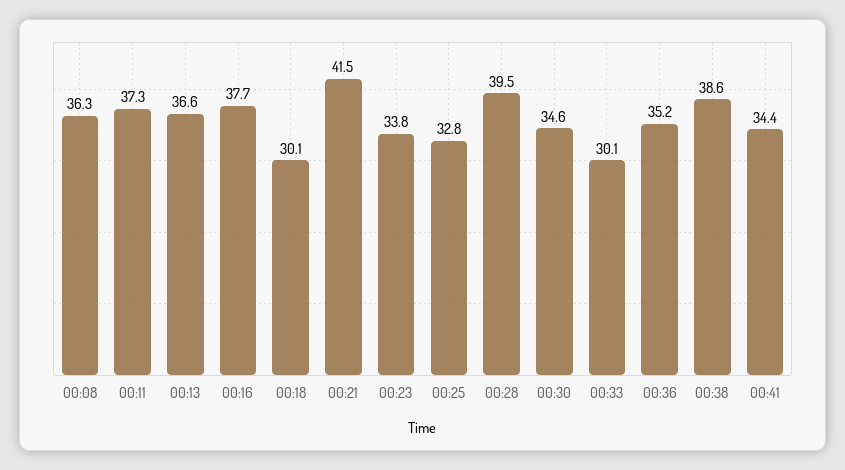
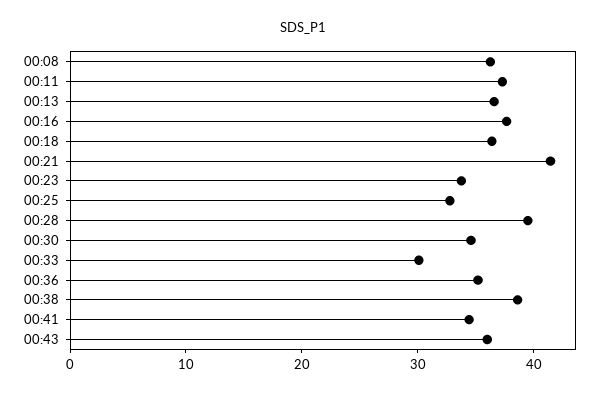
00:18: 30.1 -> 36
00:43: none -> 36

